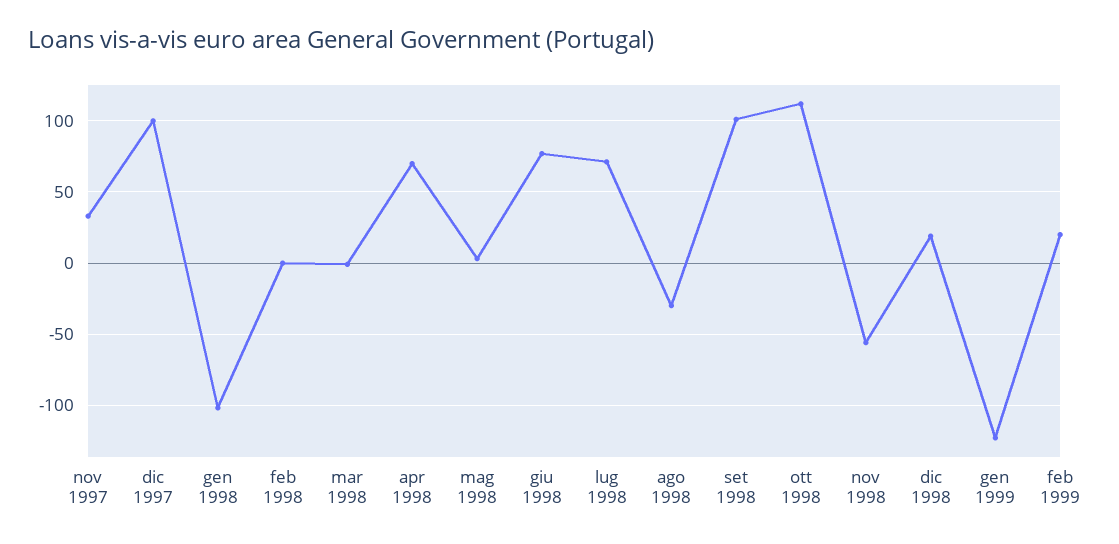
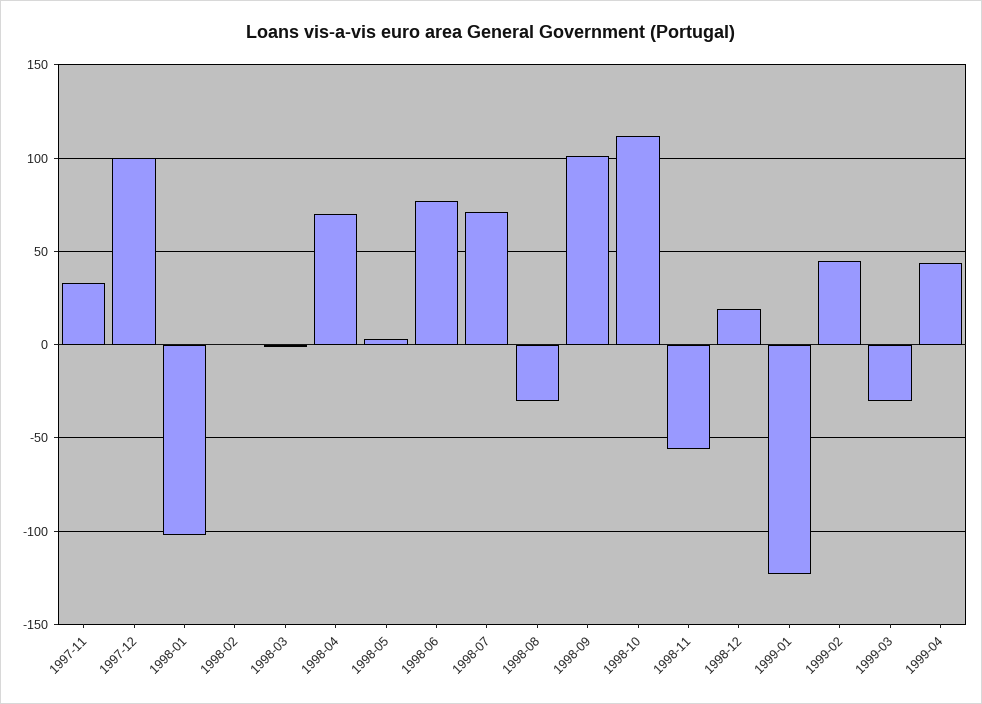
feb 1999: 20 -> 45
1999-03: none -> -30
1999-04: none -> 45

